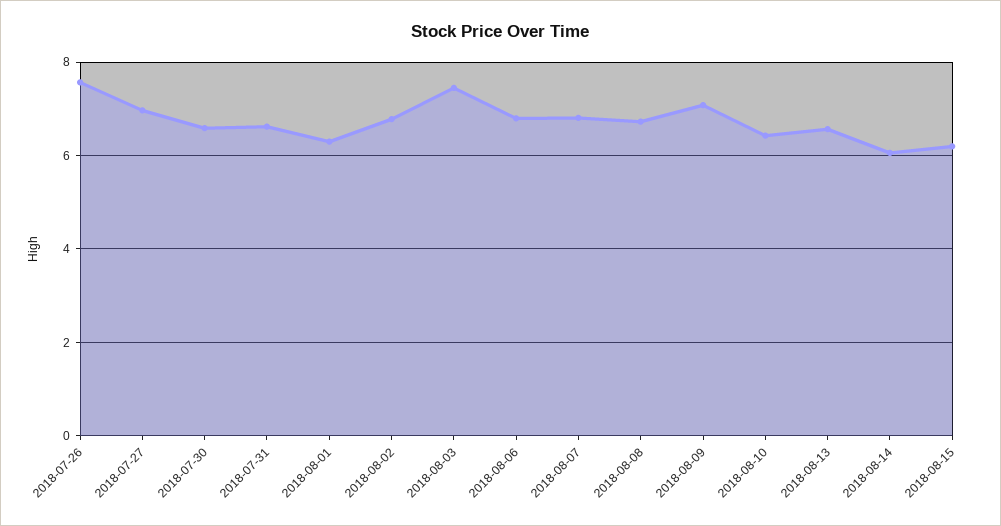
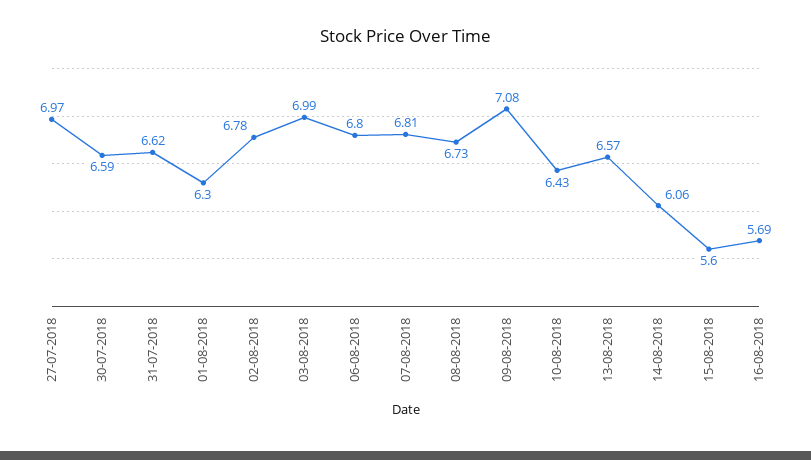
2018-07-26: 7.6 -> none
2018-08-03: 7.4 -> 6.99
2018-08-15: 6.2 -> 5.6
16-08-2018: none -> 5.69

